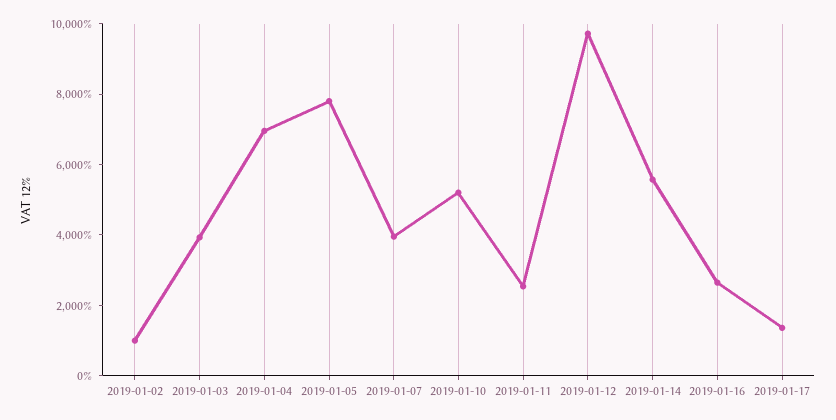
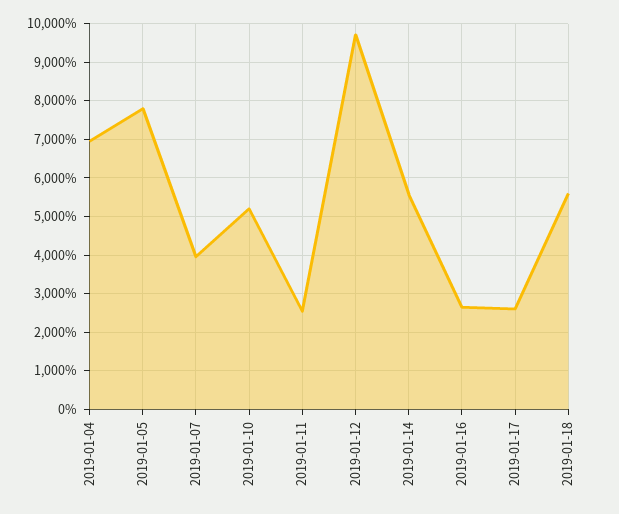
2019-01-02: 1000 -> none
2019-01-03: 4000 -> none
2019-01-17: 1500 -> 2600
2019-01-18: none -> 5600

